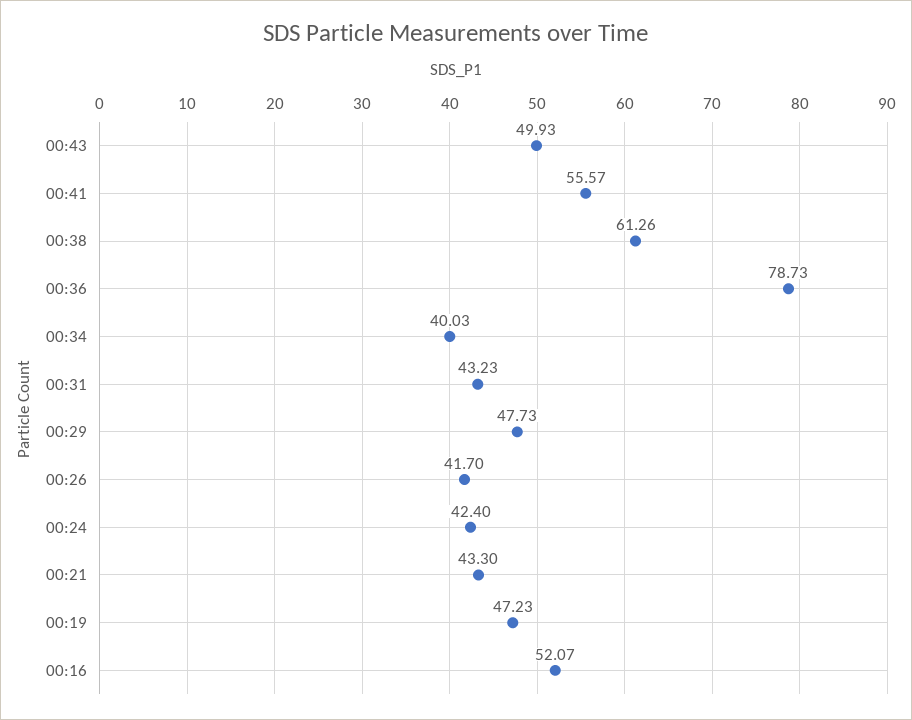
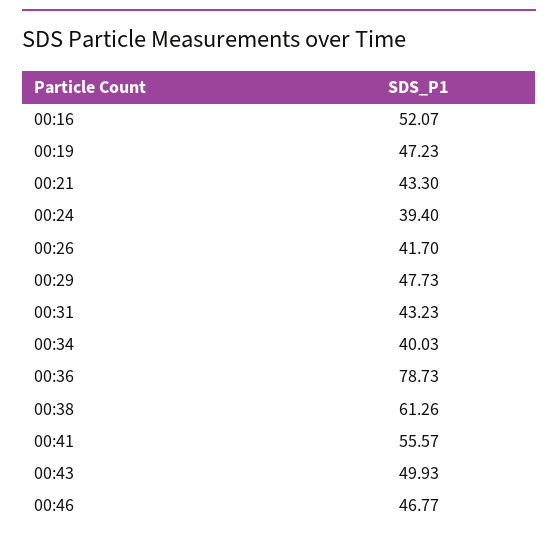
00:24: 42.4 -> 39.4
00:46: none -> 46.77

